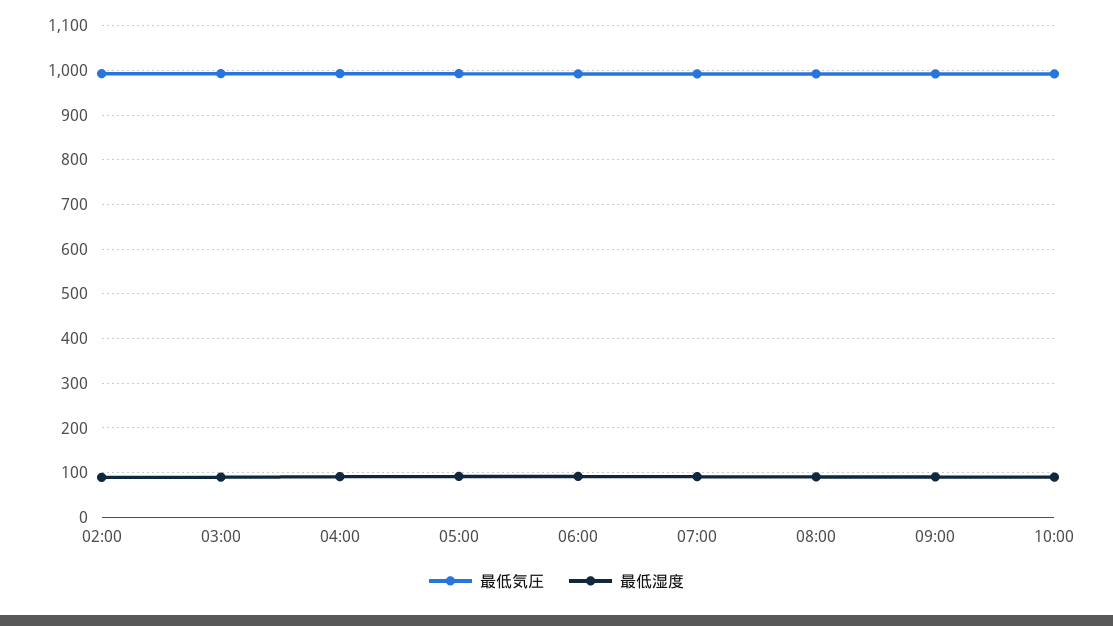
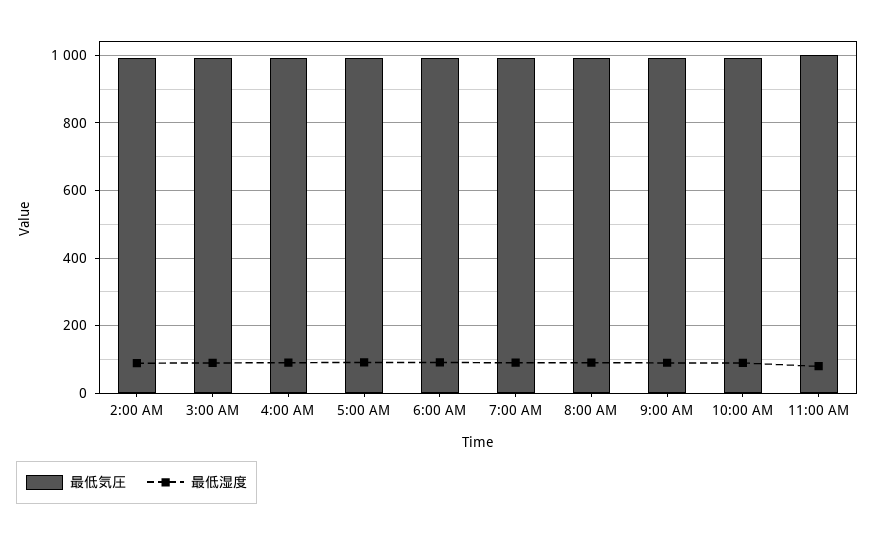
最低気圧, 11:00 AM: none -> 1000
最低湿度, 11:00 AM: none -> 80

